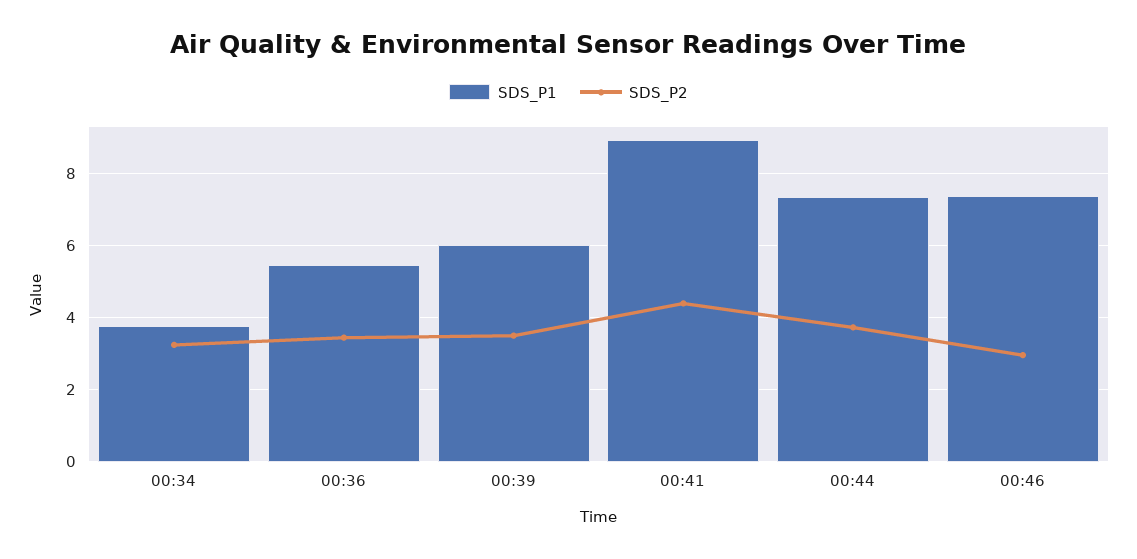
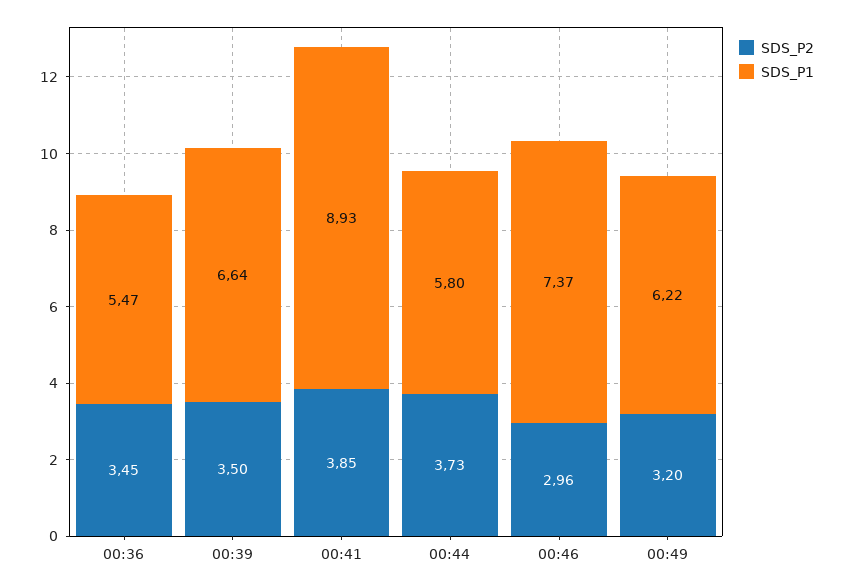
SDS_P1, 00:34: 3.8 -> none
SDS_P2, 00:34: 3.2 -> none
SDS_P1, 00:39: 6 -> 6.64
SDS_P2, 00:41: 4.4 -> 3.85
SDS_P1, 00:44: 7.4 -> 5.8
SDS_P2, 00:49: none -> 3.2
SDS_P1, 00:49: none -> 6.22

